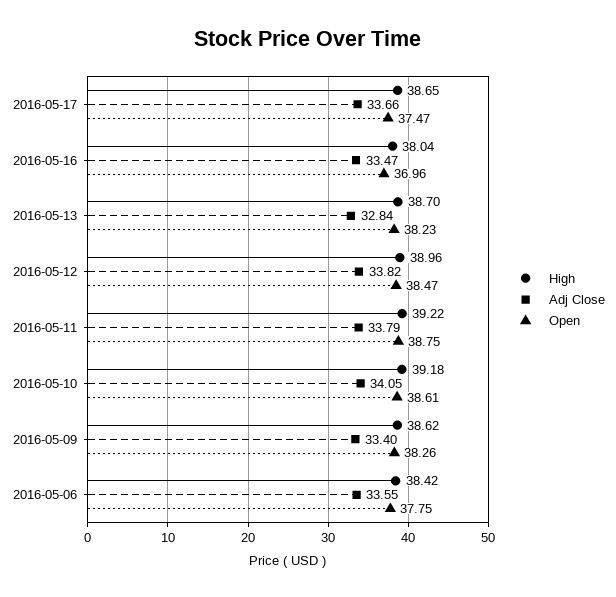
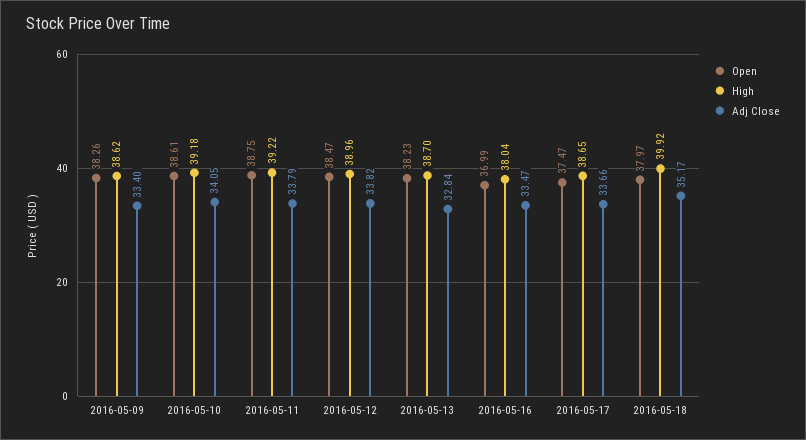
Open, 2016-05-16: 36.96 -> 36.99
High, 2016-05-06: 38.42 -> none
Adj Close, 2016-05-06: 33.55 -> none
Open, 2016-05-06: 37.75 -> none
Open, 2016-05-18: none -> 37.97
High, 2016-05-18: none -> 39.92
Adj Close, 2016-05-18: none -> 35.17

